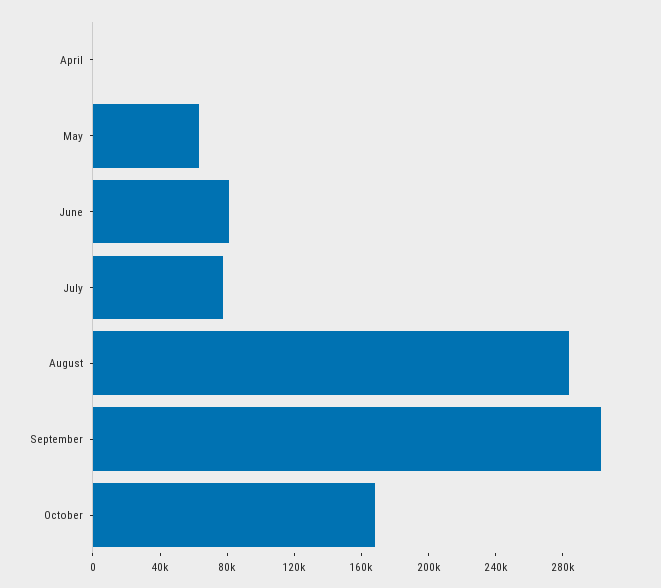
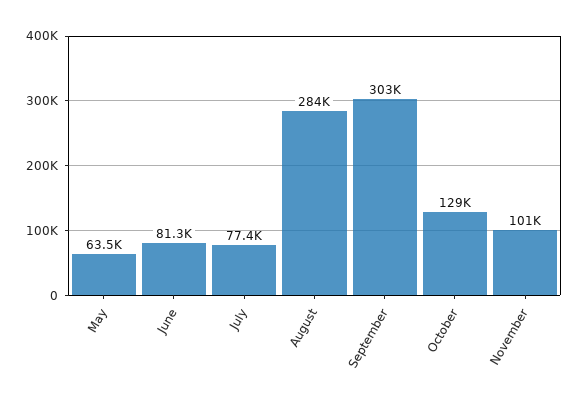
April: 0 -> none
October: 170000 -> 129000
November: none -> 101000

